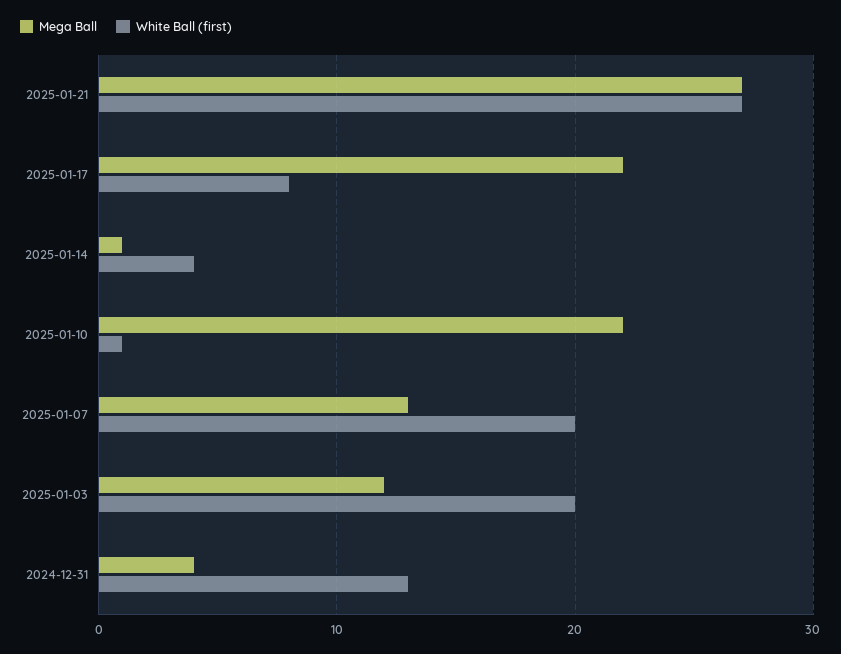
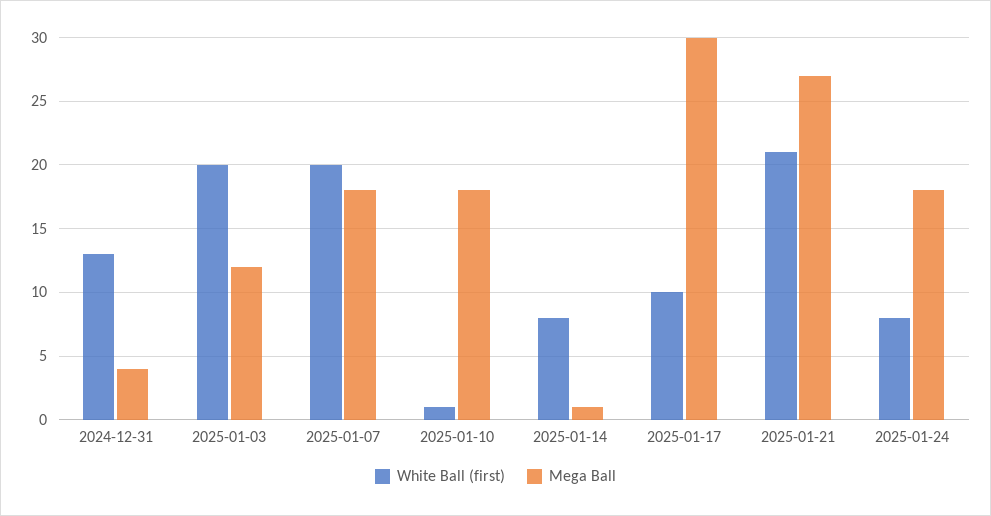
White Ball (first), 2025-01-21: 27 -> 21
Mega Ball, 2025-01-17: 22 -> 30
White Ball (first), 2025-01-17: 8 -> 10
White Ball (first), 2025-01-14: 4 -> 8
Mega Ball, 2025-01-10: 22 -> 18
Mega Ball, 2025-01-07: 13 -> 18
White Ball (first), 2025-01-24: none -> 8
Mega Ball, 2025-01-24: none -> 18

